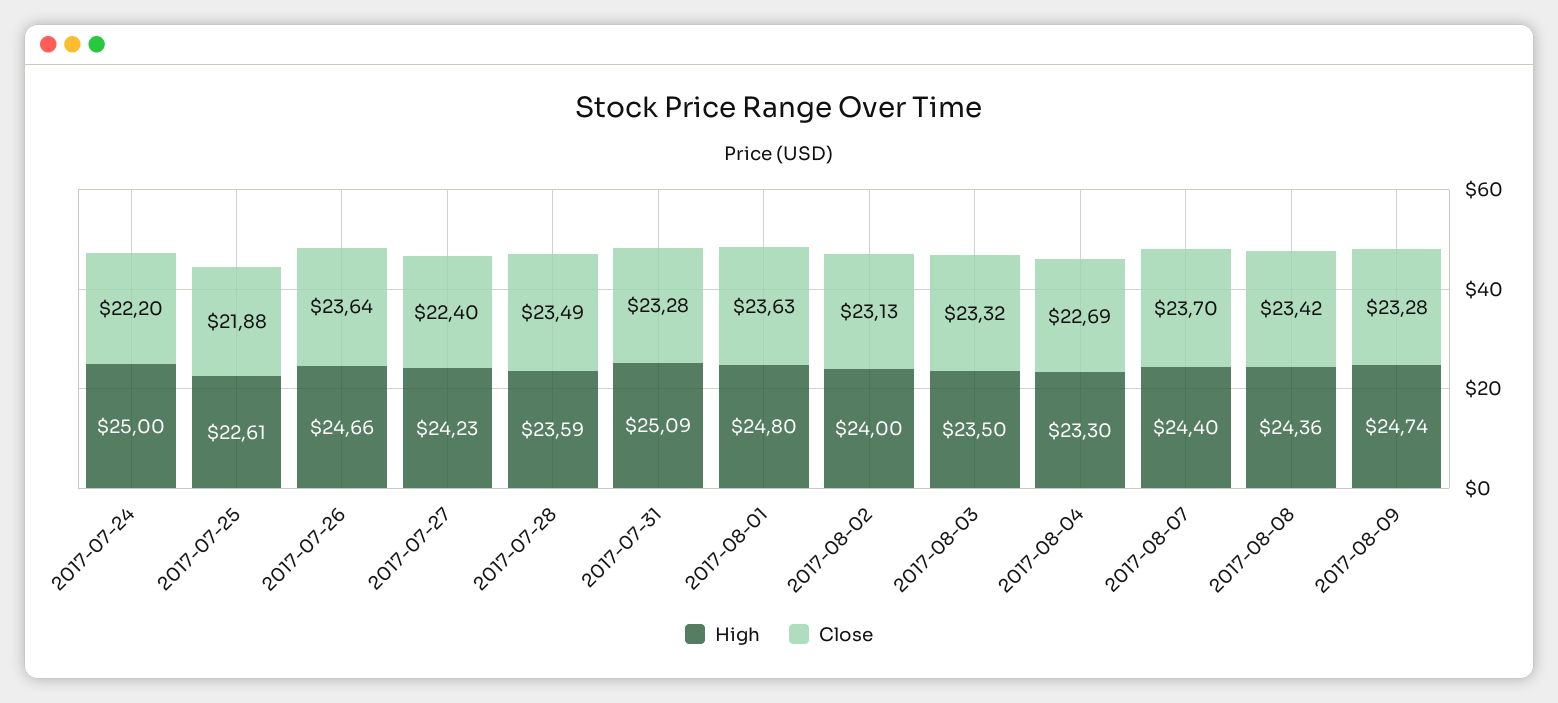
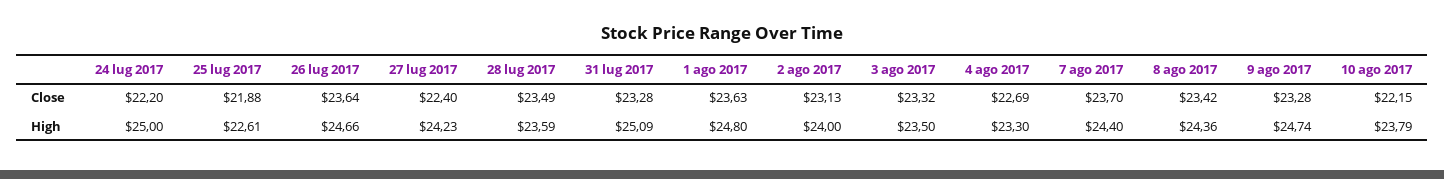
Close, 10 ago 2017: none -> 22.15
High, 10 ago 2017: none -> 23.79

